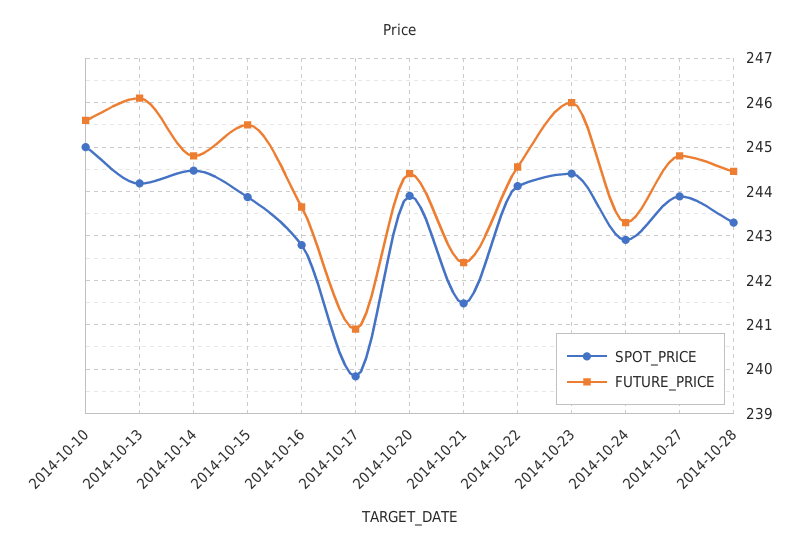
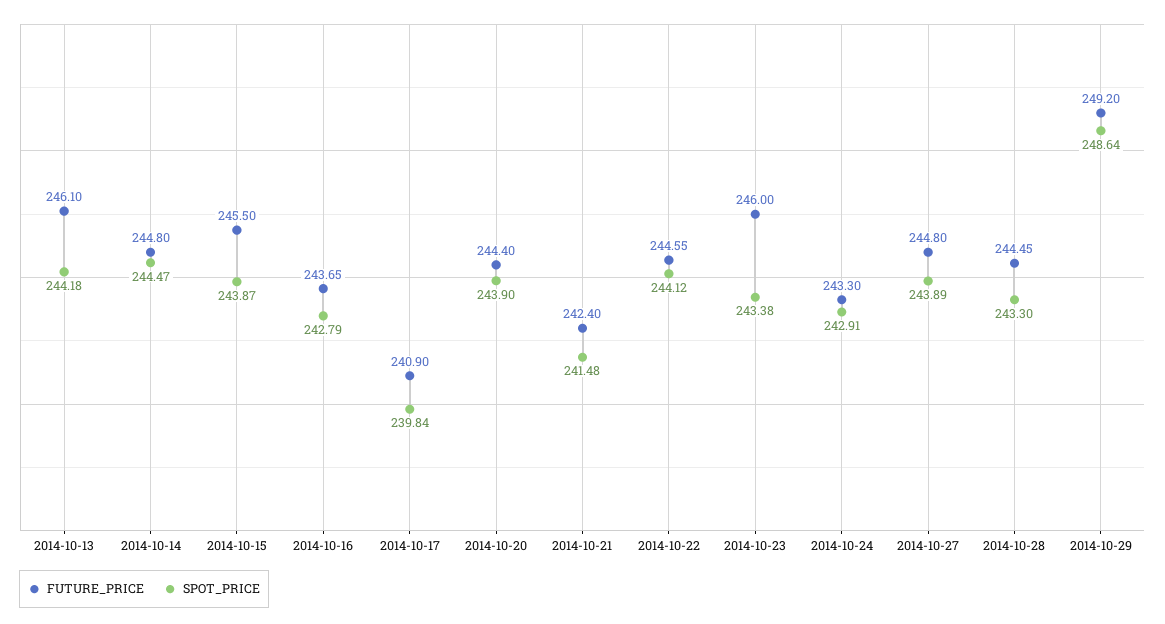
SPOT_PRICE, 2014-10-10: 245 -> none
FUTURE_PRICE, 2014-10-10: 245.6 -> none
SPOT_PRICE, 2014-10-23: 244.4 -> 243.38
FUTURE_PRICE, 2014-10-29: none -> 249.2
SPOT_PRICE, 2014-10-29: none -> 248.64

